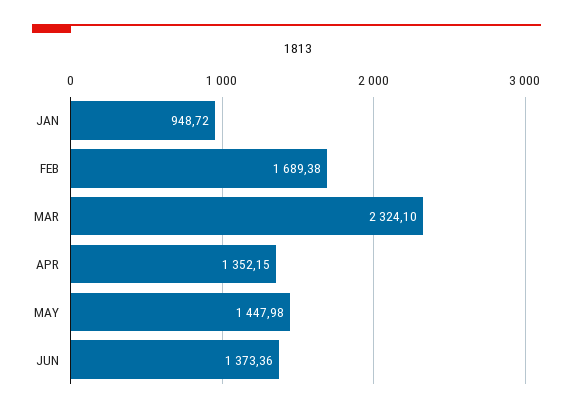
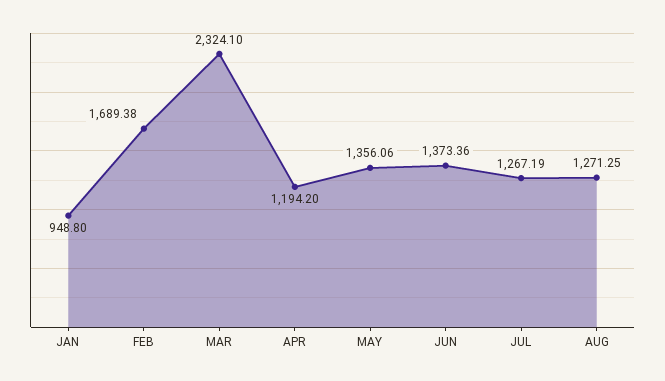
JAN: 948.72 -> 948.8
APR: 1352.15 -> 1194.2
MAY: 1447.98 -> 1356.06
JUL: none -> 1267.19
AUG: none -> 1271.25

